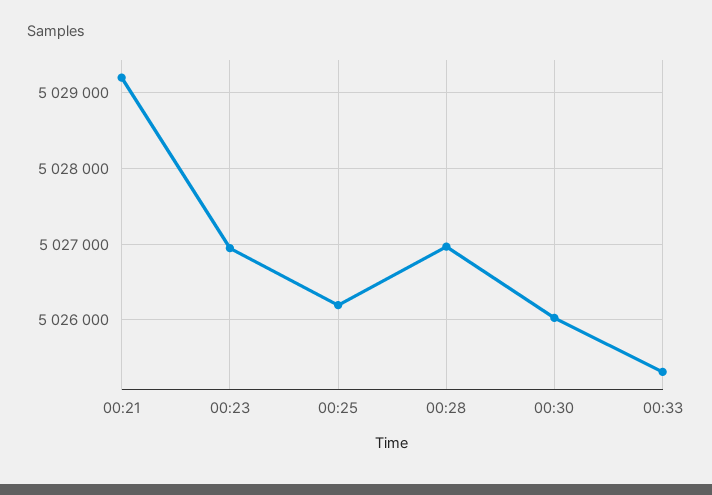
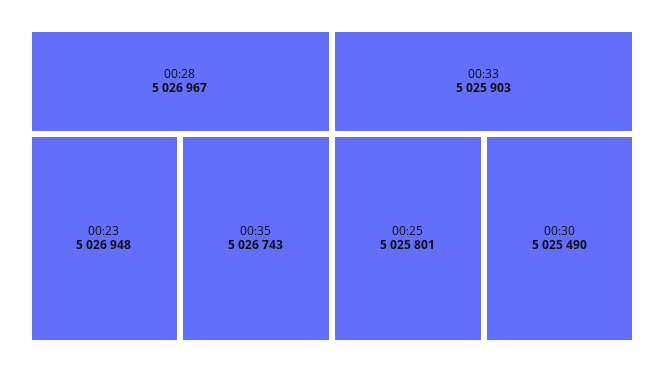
00:21: 5029200 -> none
00:25: 5026200 -> 5025801
00:30: 5026000 -> 5025490
00:33: 5025300 -> 5025903
00:35: none -> 5026743

